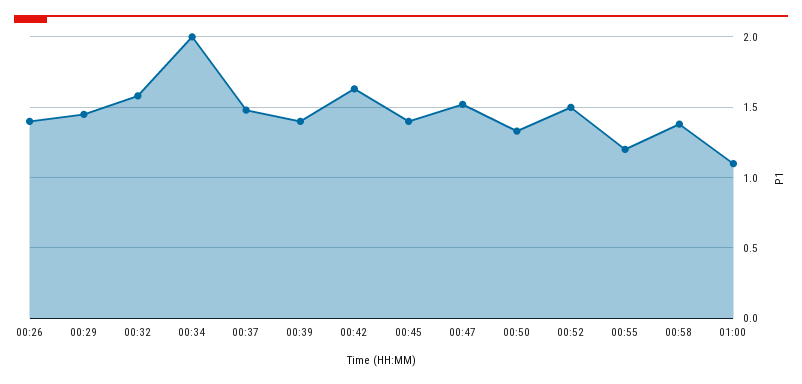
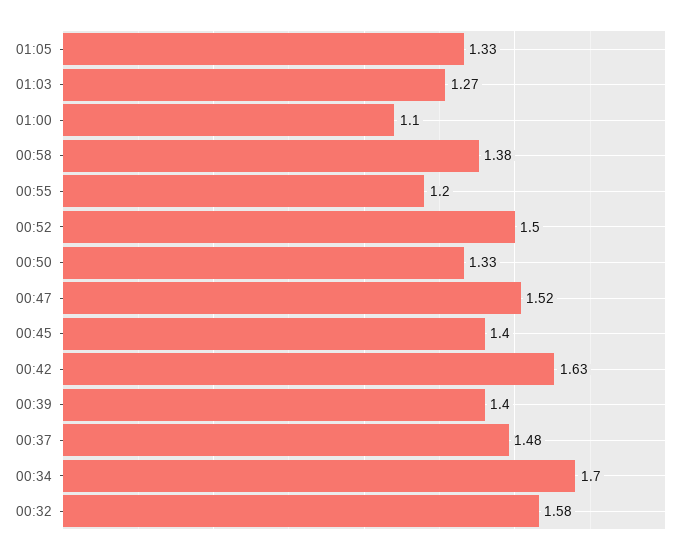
00:26: 1.4 -> none
00:29: 1.45 -> none
00:34: 2 -> 1.7
01:05: none -> 1.33
01:03: none -> 1.27

